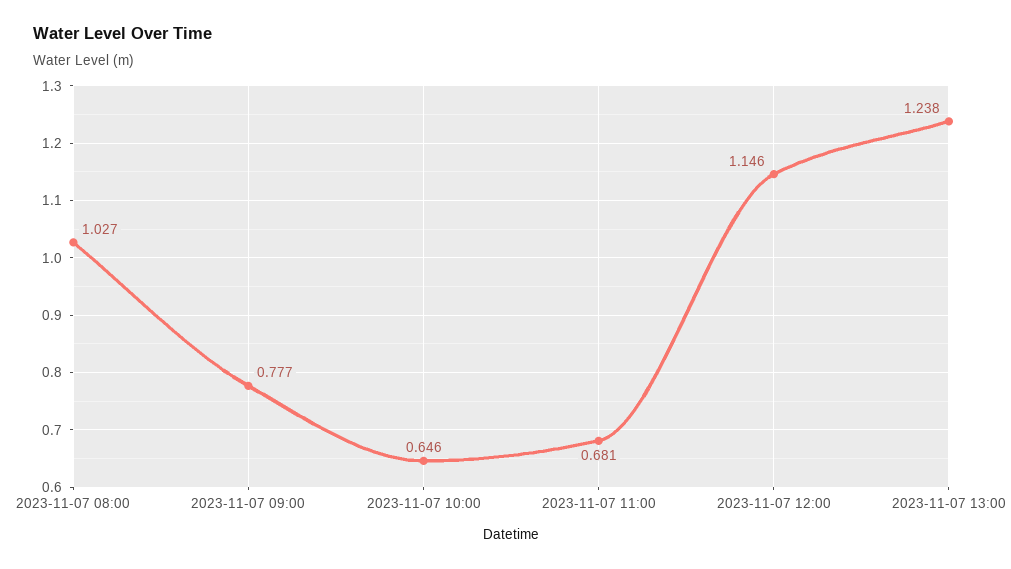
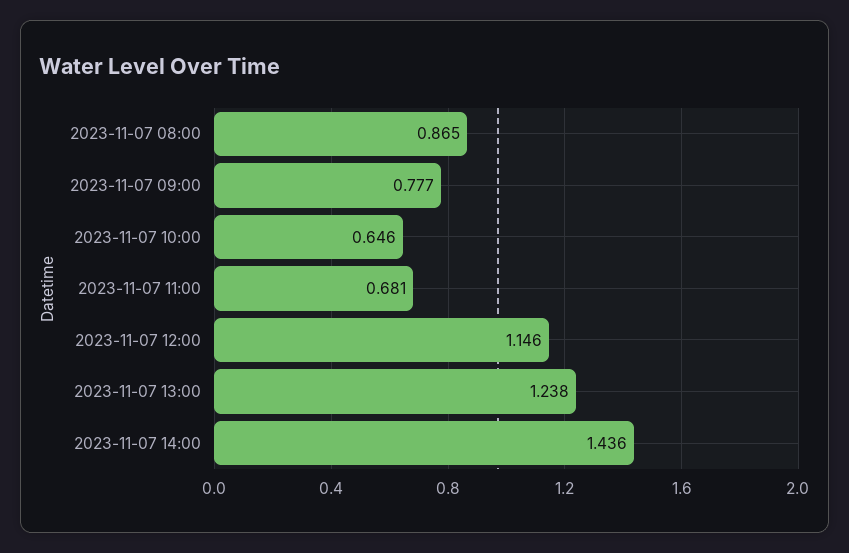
2023-11-07 08:00: 1.027 -> 0.865
2023-11-07 14:00: none -> 1.436

